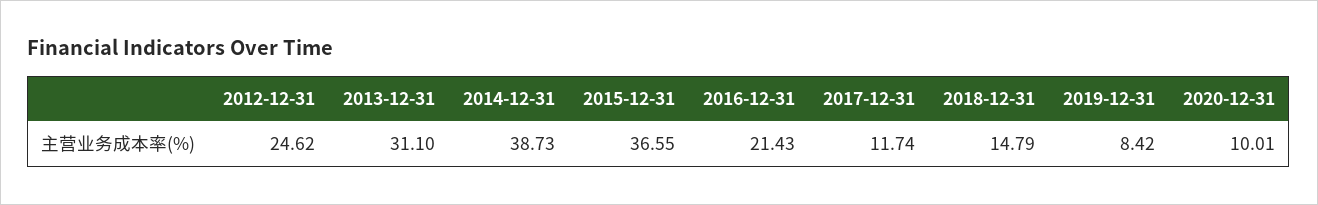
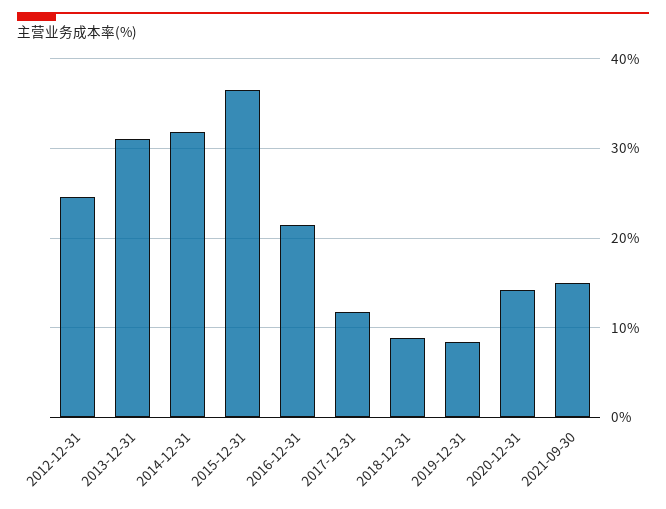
2014-12-31: 38.73 -> 32
2018-12-31: 14.79 -> 9
2020-12-31: 10.01 -> 14
2021-09-30: none -> 15

